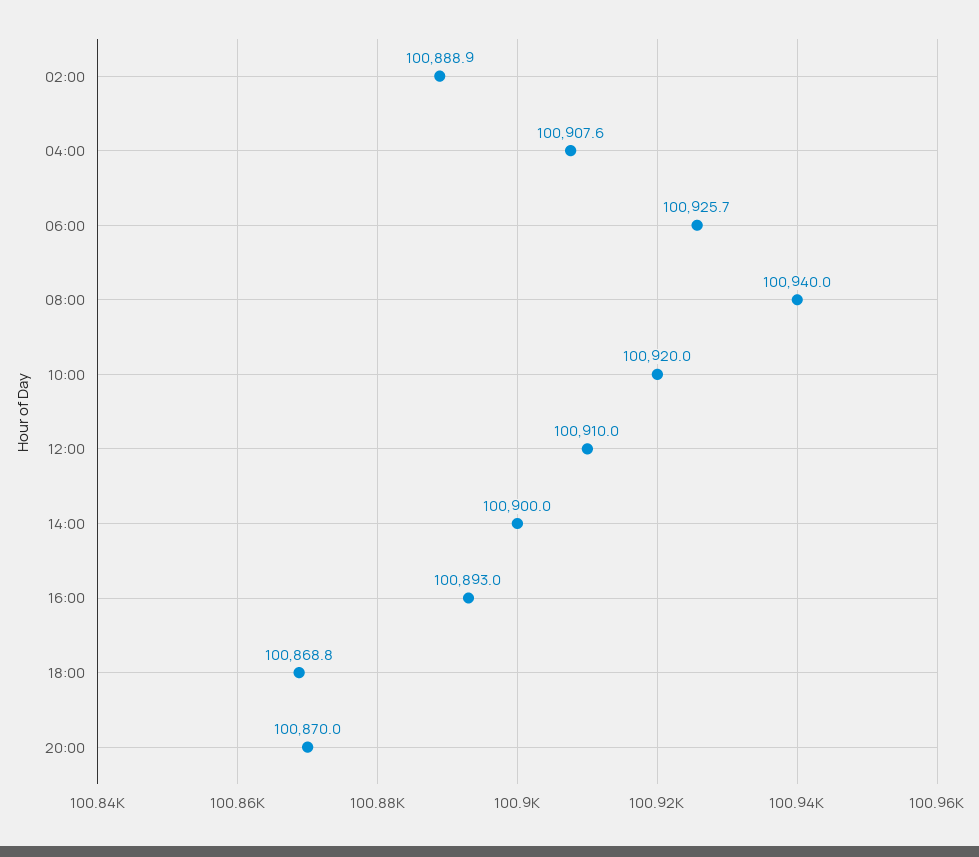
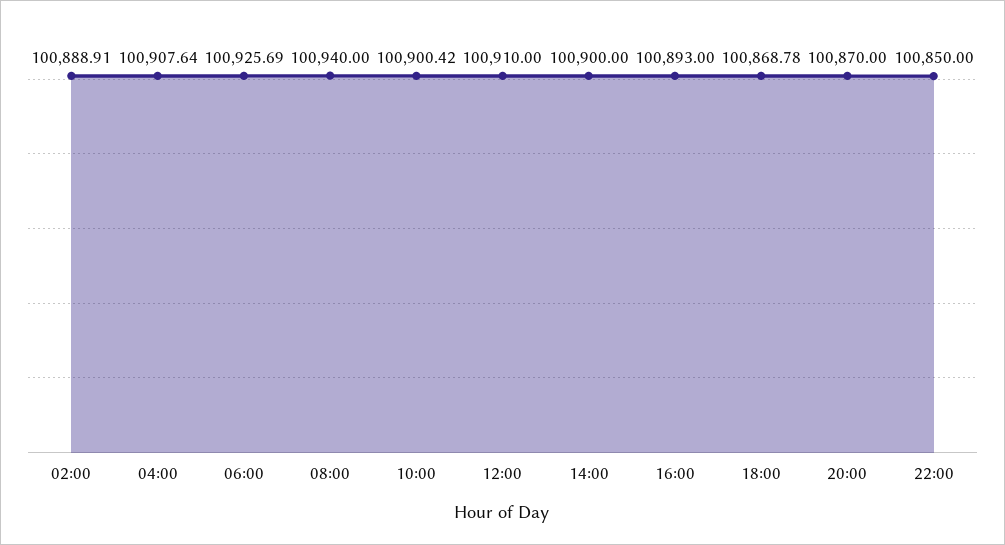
10:00: 100920 -> 100900.42
22:00: none -> 100850

